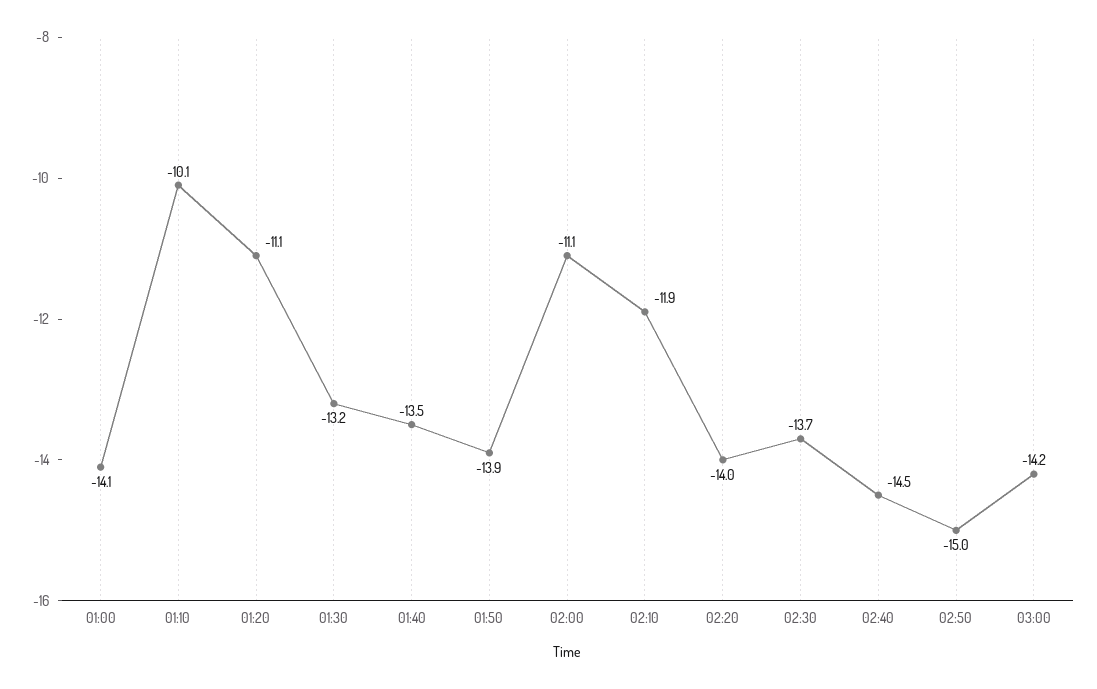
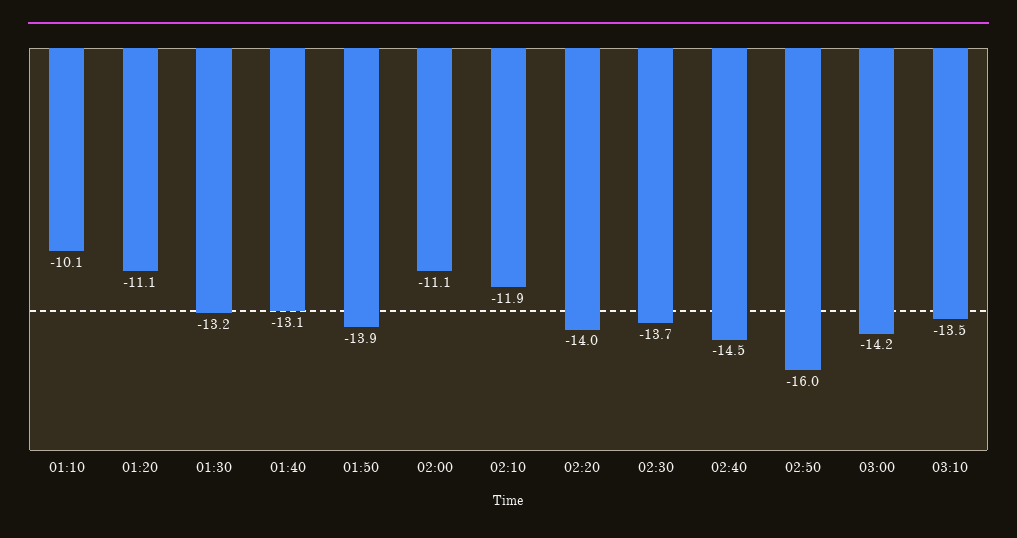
01:00: -14.1 -> none
01:40: -13.5 -> -13.1
02:50: -15 -> -16
03:10: none -> -13.5

